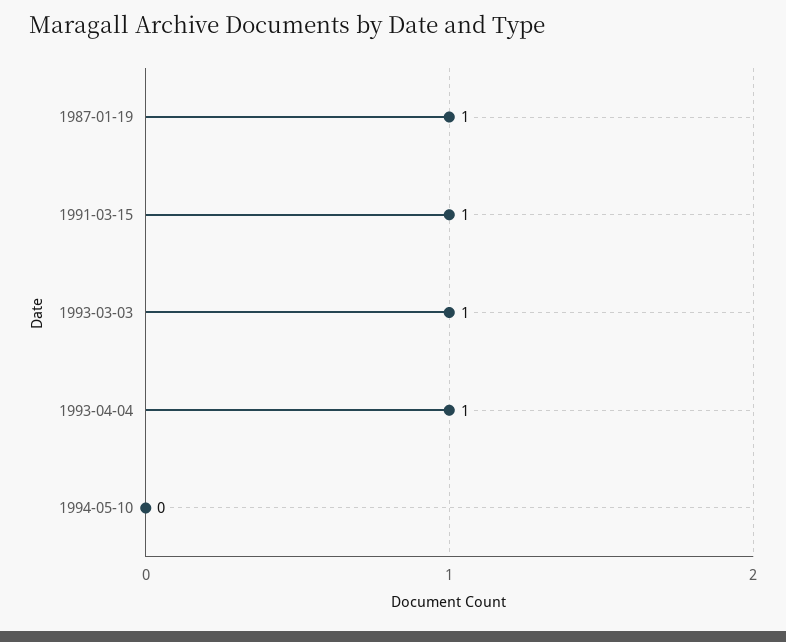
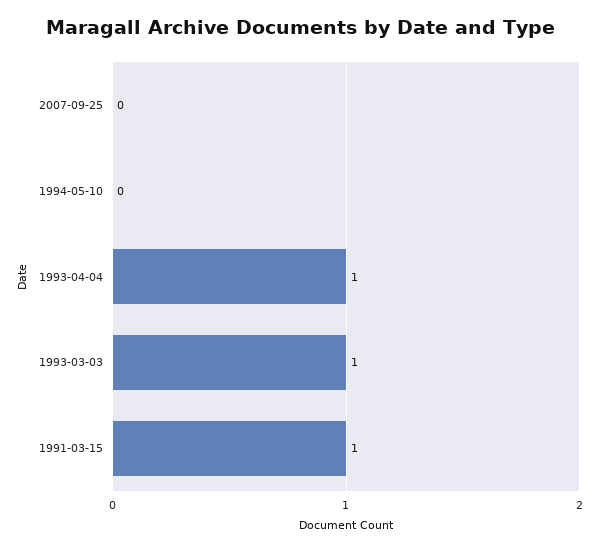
1987-01-19: 1 -> none
2007-09-25: none -> 0

